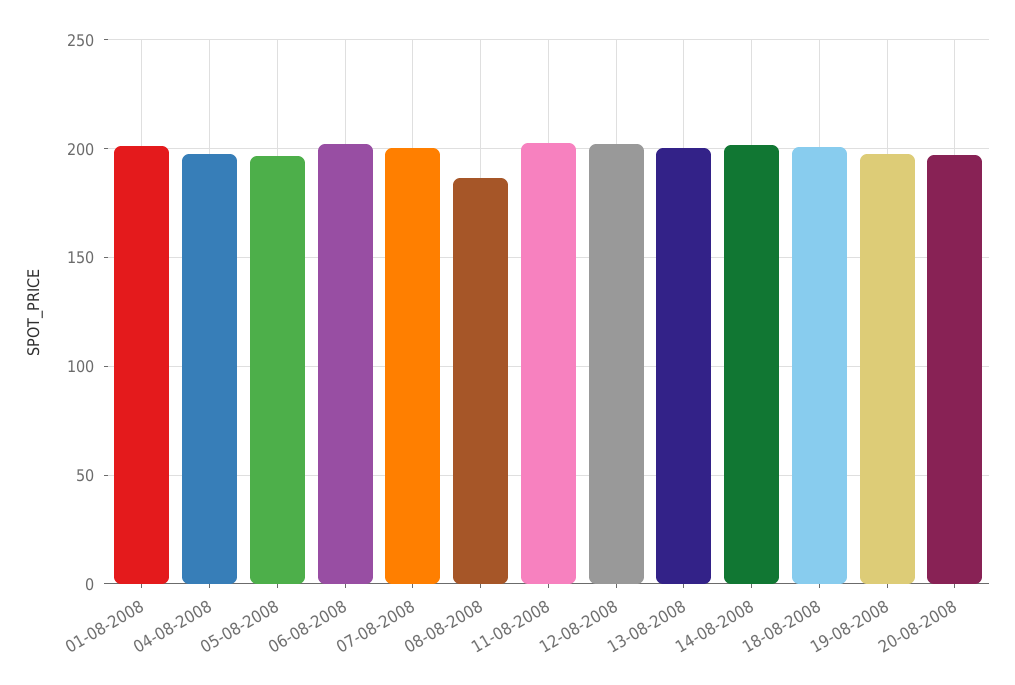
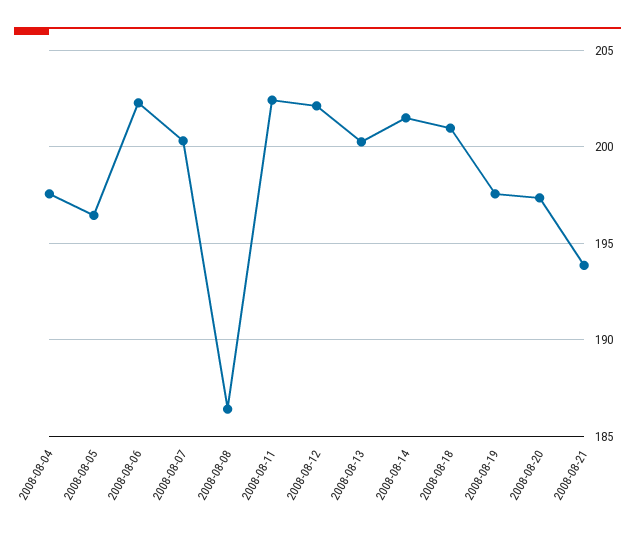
01-08-2008: 200 -> none
2008-08-21: none -> 194

